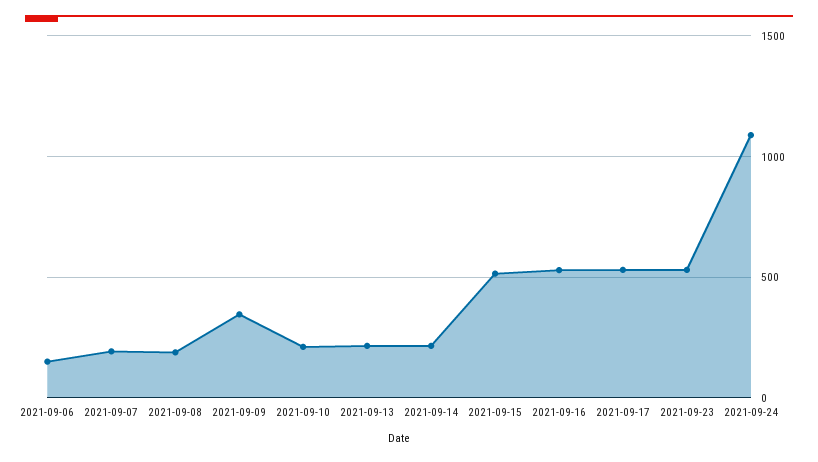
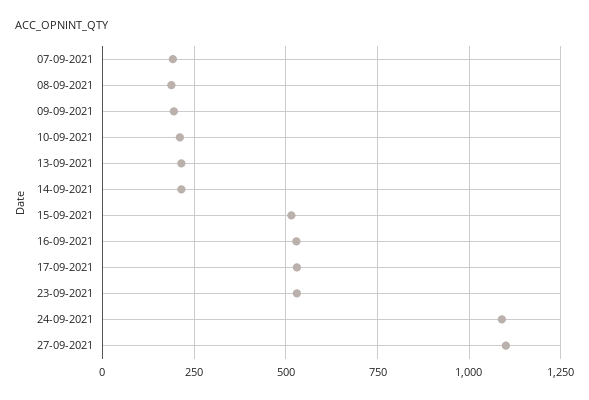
2021-09-06: 150 -> none
2021-09-09: 350 -> 200
27-09-2021: none -> 1100

